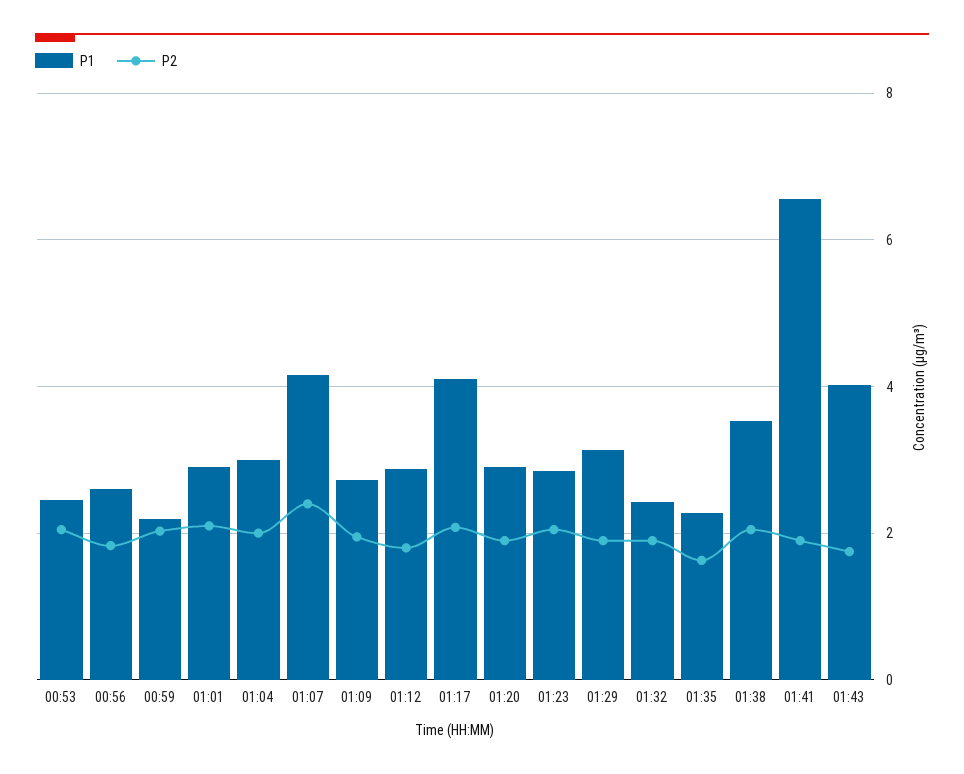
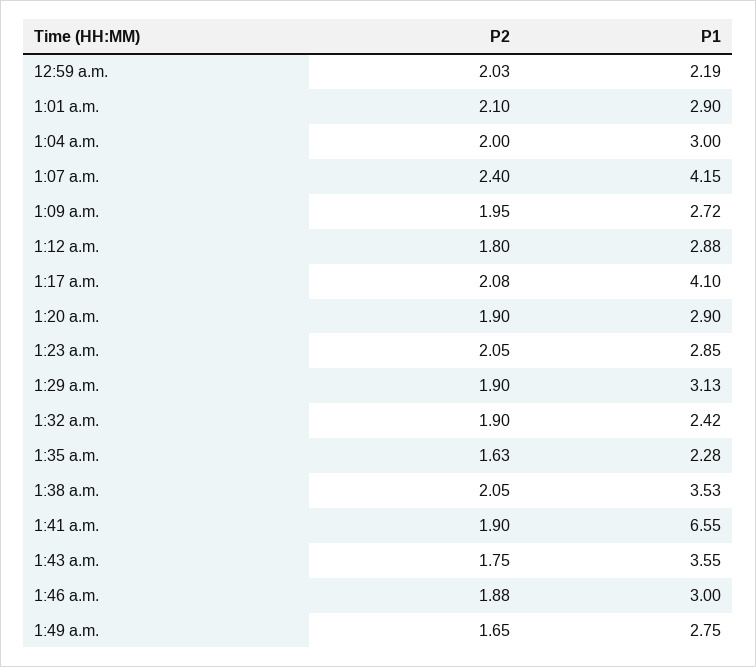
P1, 00:53: 2.4 -> none
P2, 00:53: 2 -> none
P1, 00:56: 2.6 -> none
P2, 00:56: 1.8 -> none
P1, 01:43: 4 -> 3.55
P2, 1:46 a.m.: none -> 1.88
P1, 1:46 a.m.: none -> 3
P2, 1:49 a.m.: none -> 1.65
P1, 1:49 a.m.: none -> 2.75

